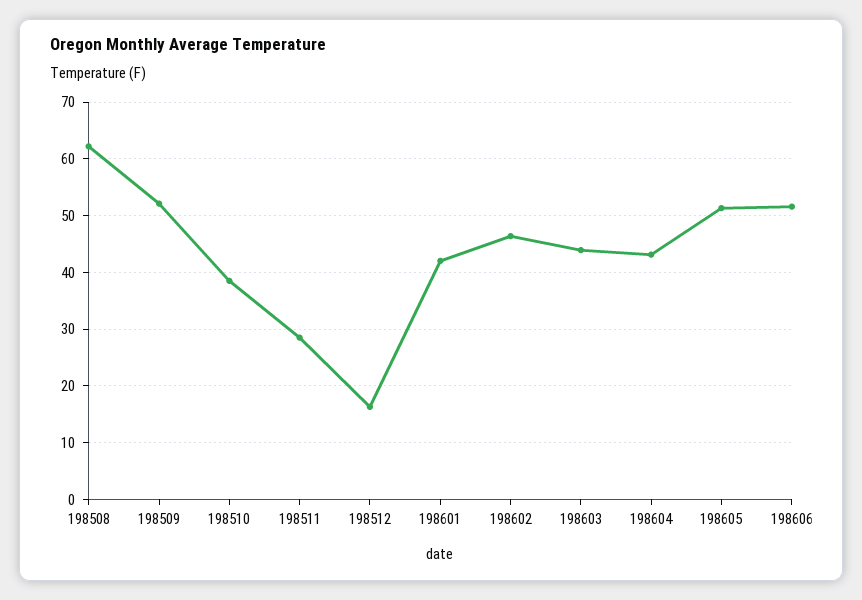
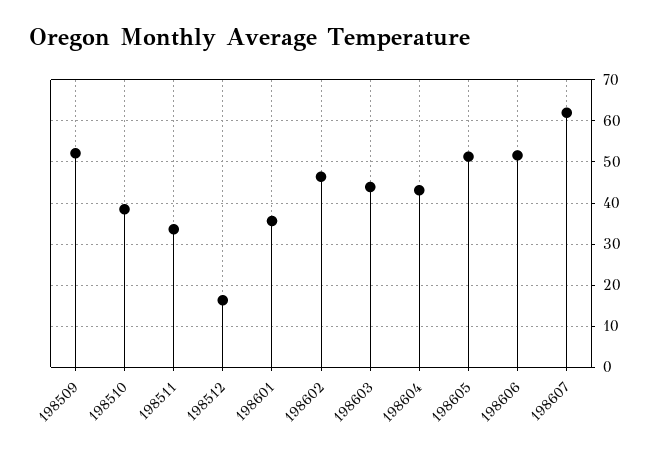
198508: 62 -> none
198511: 28 -> 34
198601: 42 -> 36
198607: none -> 62

